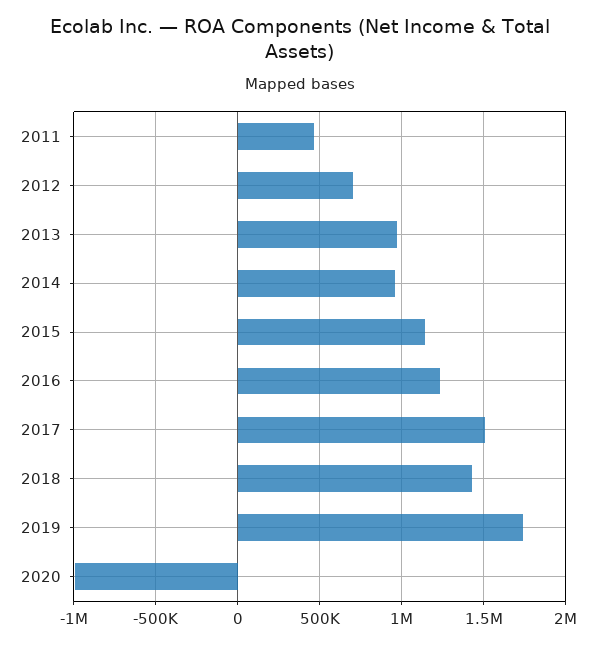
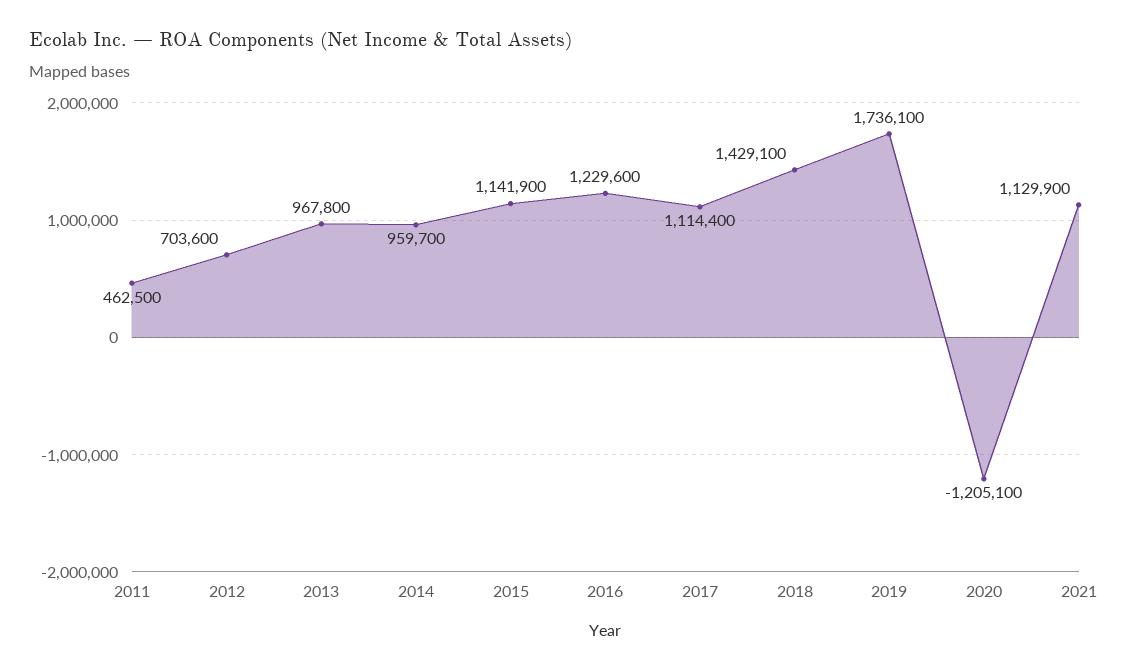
2017: 1500000 -> 1114400
2020: -1000000 -> -1205100
2021: none -> 1129900

